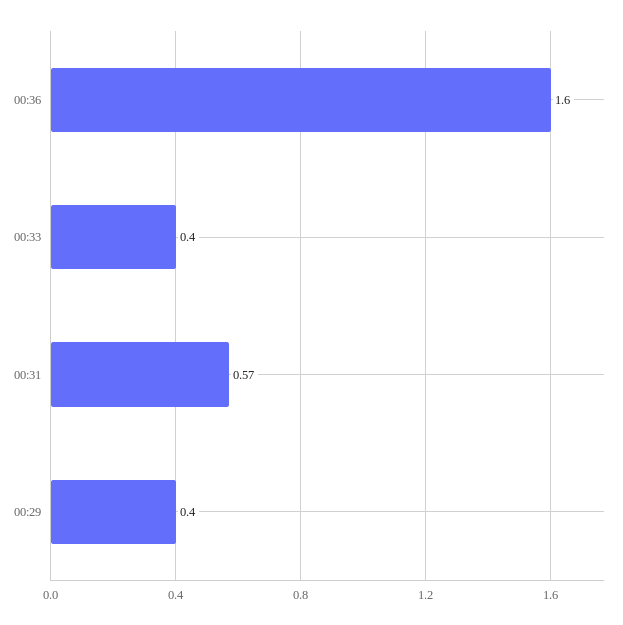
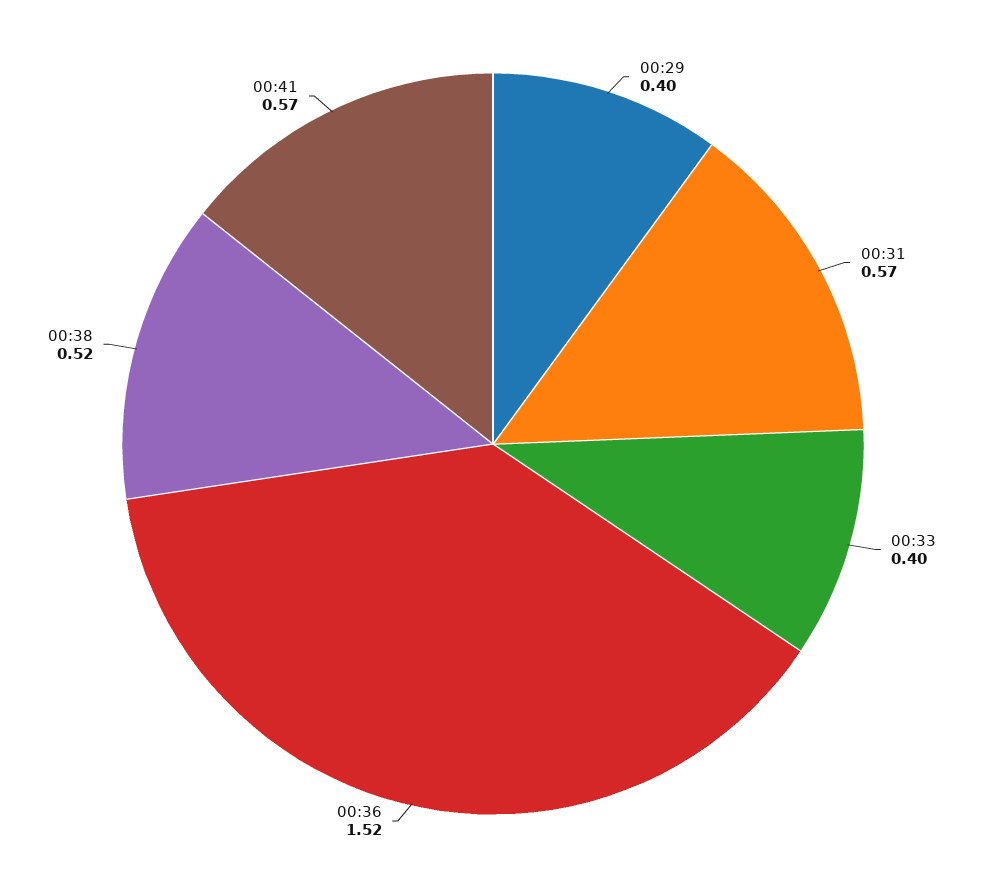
00:36: 1.6 -> 1.52
00:38: none -> 0.52
00:41: none -> 0.57

